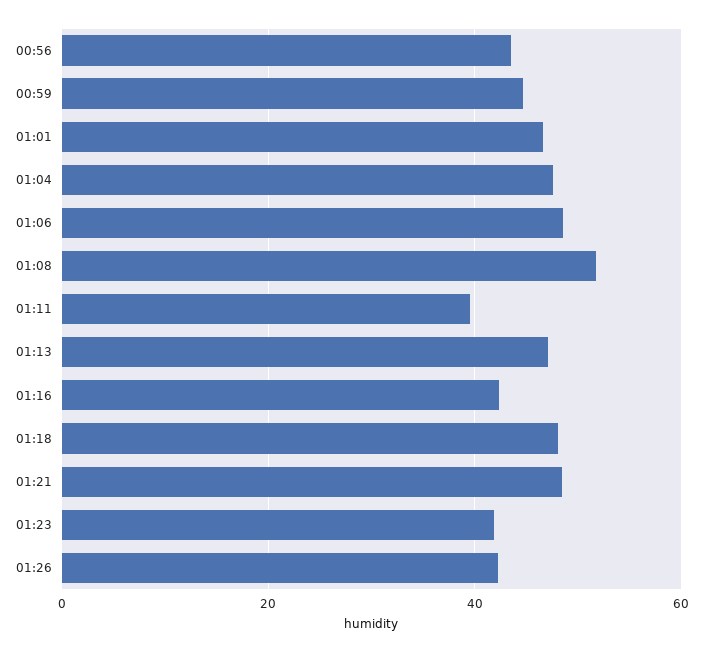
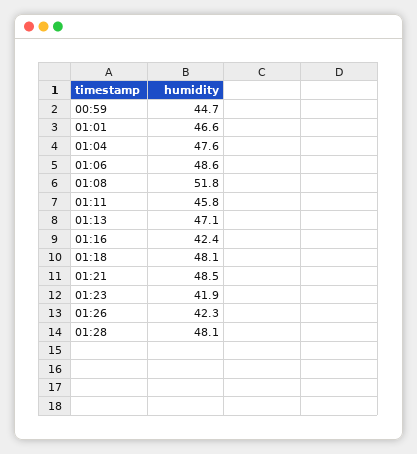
00:56: 44 -> none
01:11: 40 -> 45.8
01:28: none -> 48.1

